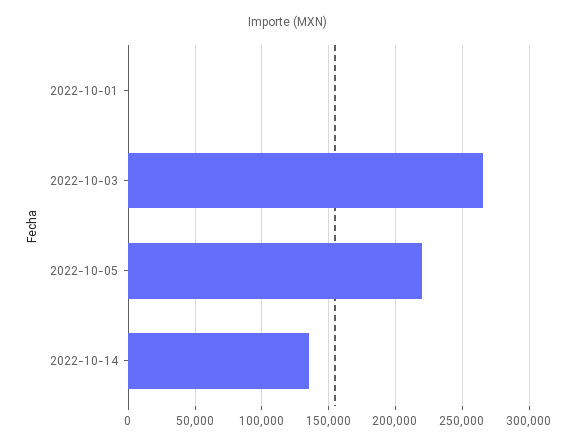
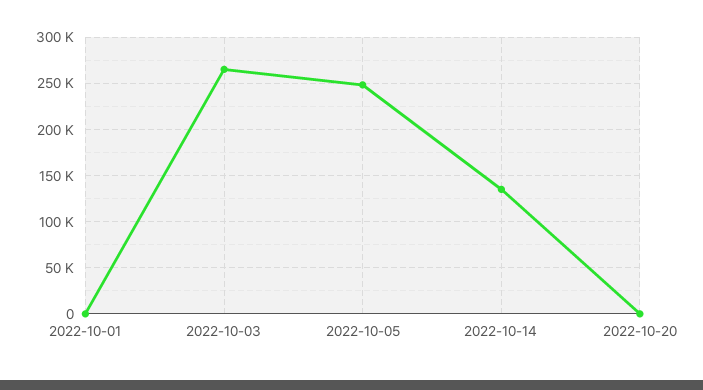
2022-10-05: 220000 -> 250000
2022-10-20: none -> 0

